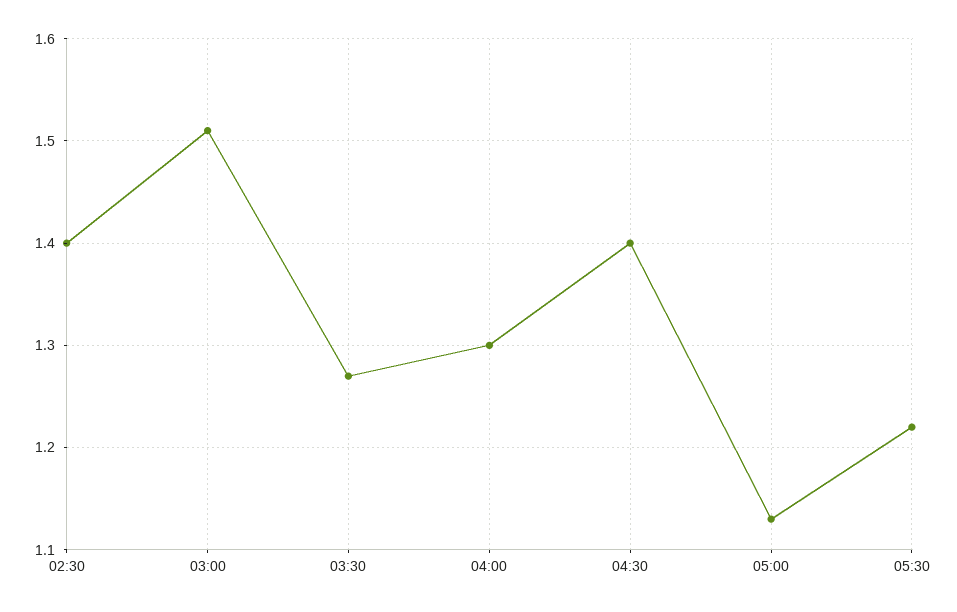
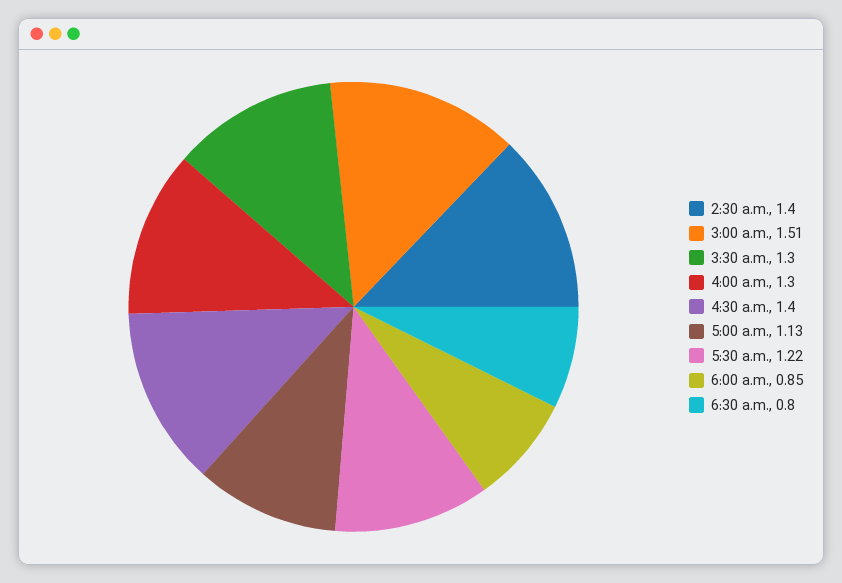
03:30: 1.27 -> 1.3
6:00 a.m.: none -> 0.85
6:30 a.m.: none -> 0.8

